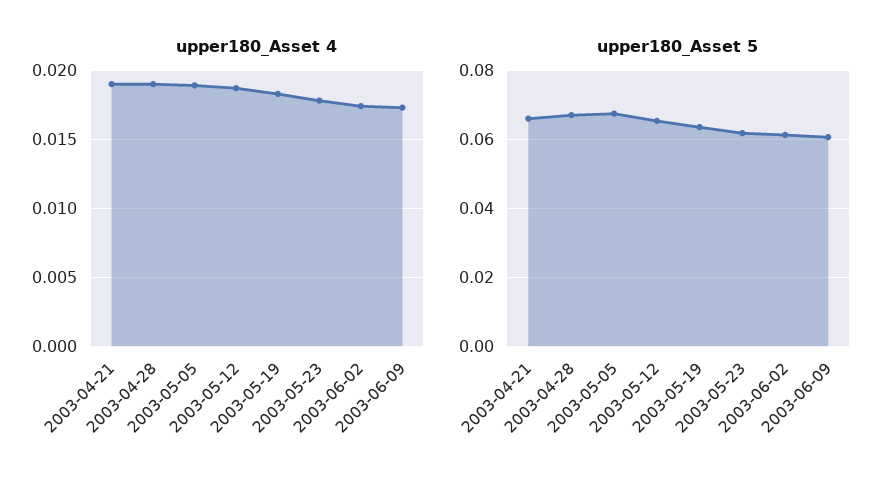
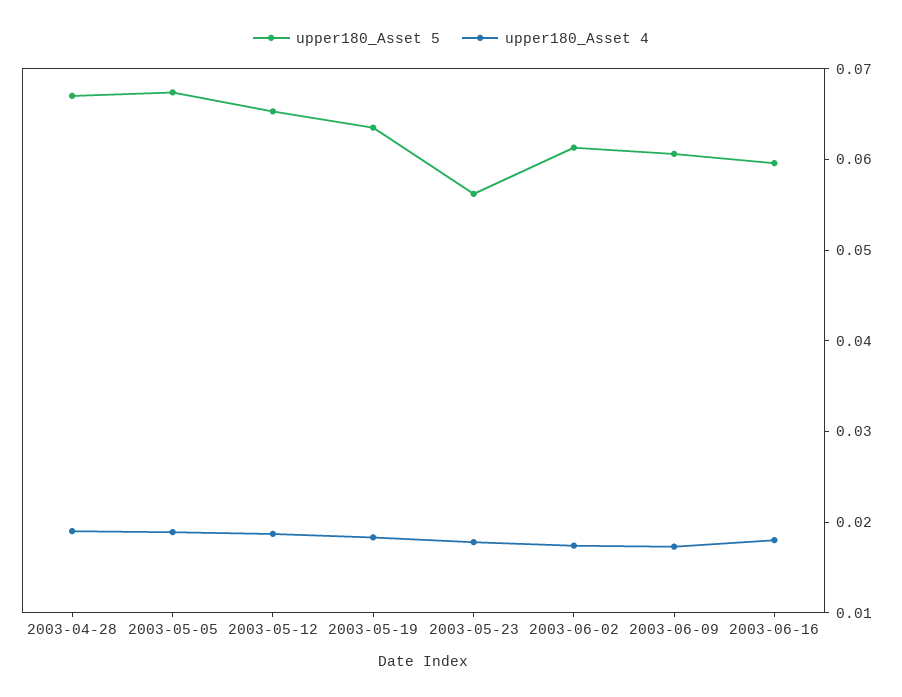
upper180_Asset 4, 2003-04-21: 0.019 -> none
upper180_Asset 5, 2003-04-21: 0.066 -> none
upper180_Asset 5, 2003-05-23: 0.062 -> 0.056
upper180_Asset 5, 2003-06-16: none -> 0.06
upper180_Asset 4, 2003-06-16: none -> 0.018

